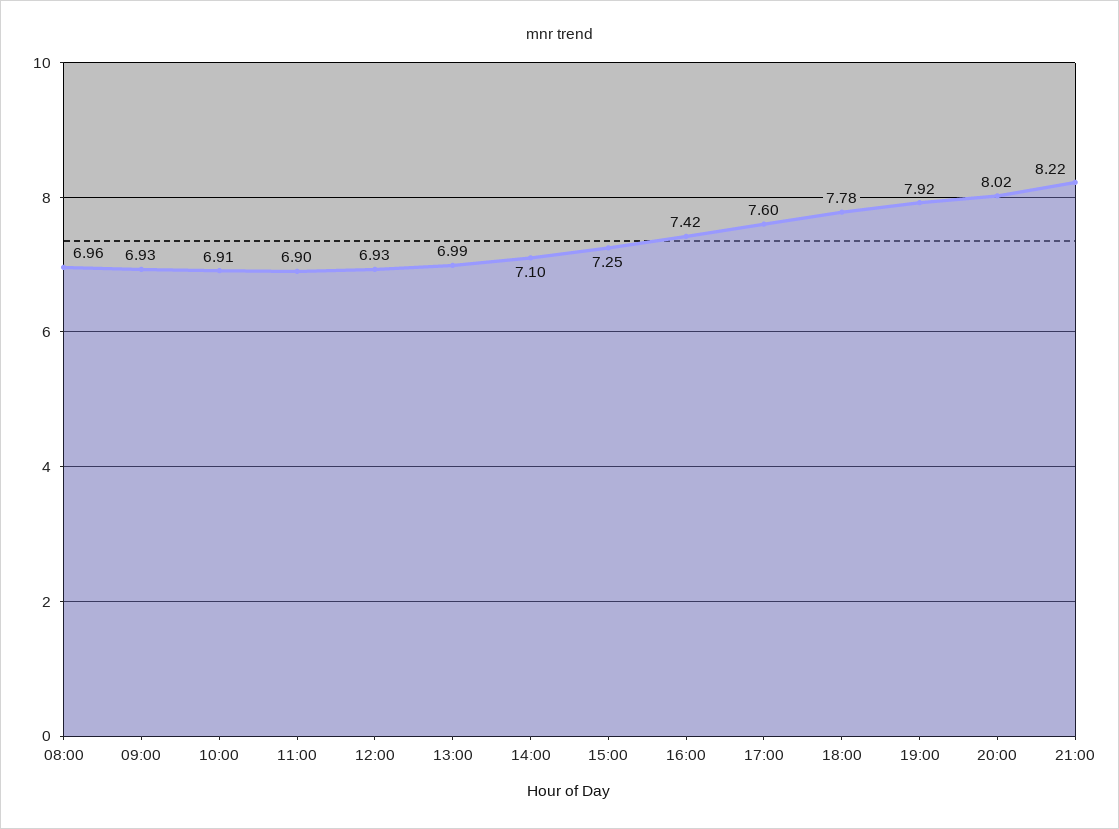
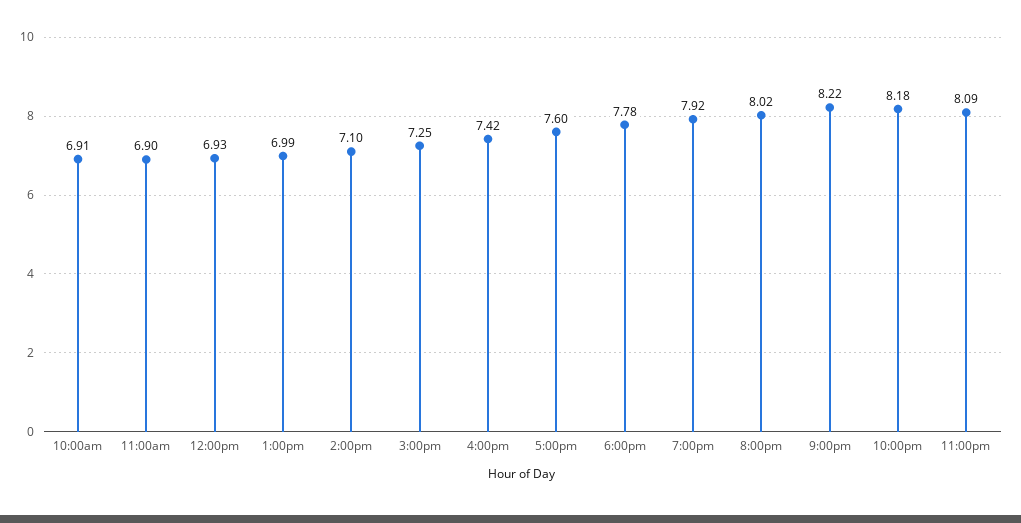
08:00: 6.96 -> none
09:00: 6.93 -> none
10:00pm: none -> 8.18
11:00pm: none -> 8.09

